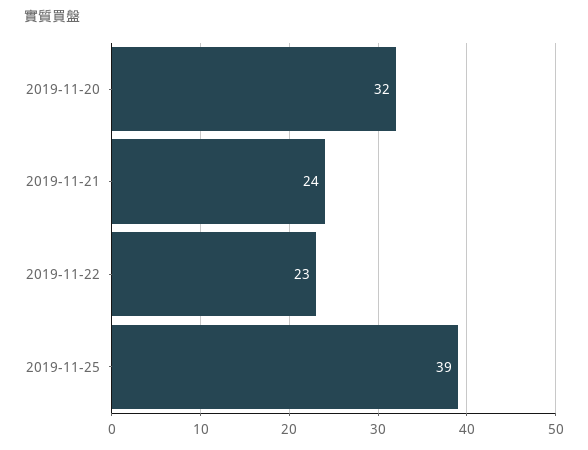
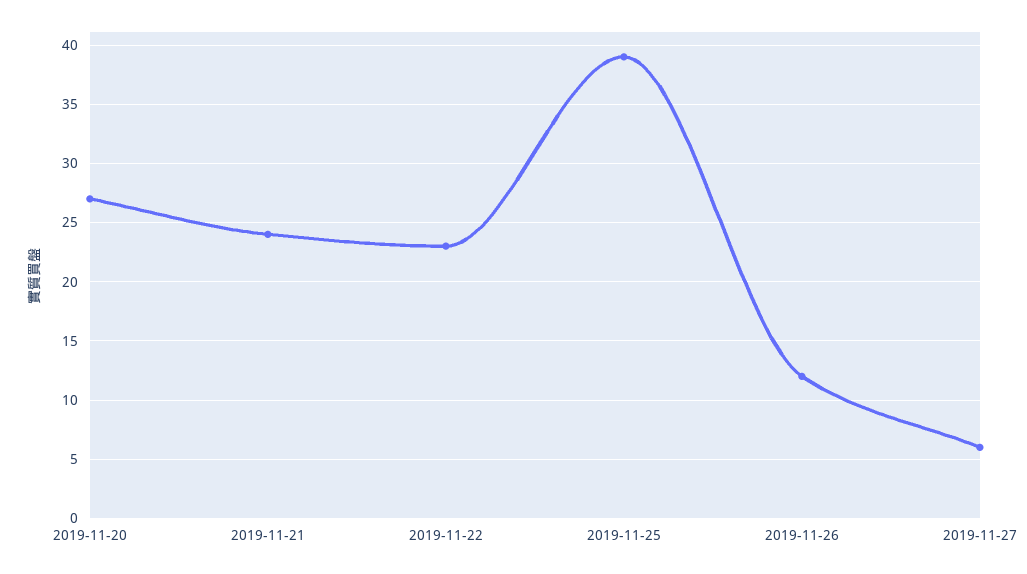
2019-11-20: 32 -> 27
2019-11-26: none -> 12
2019-11-27: none -> 6

